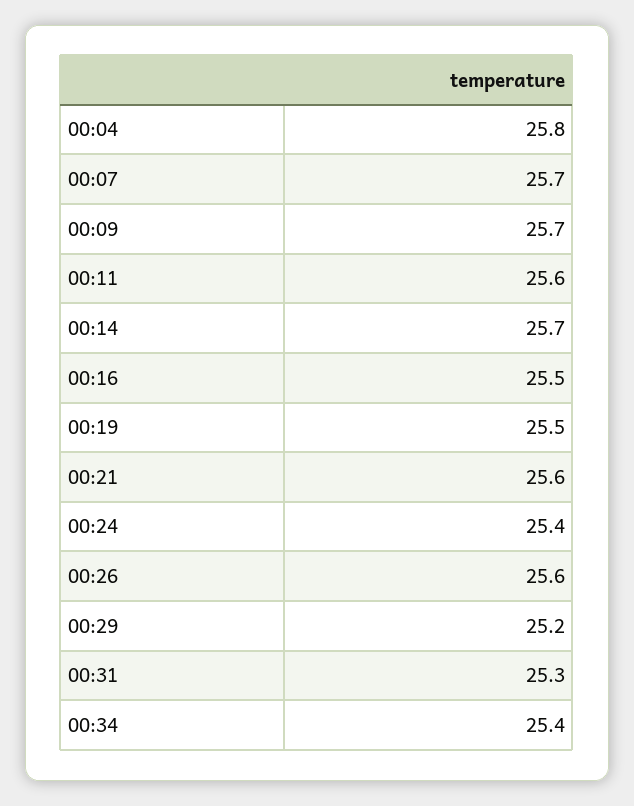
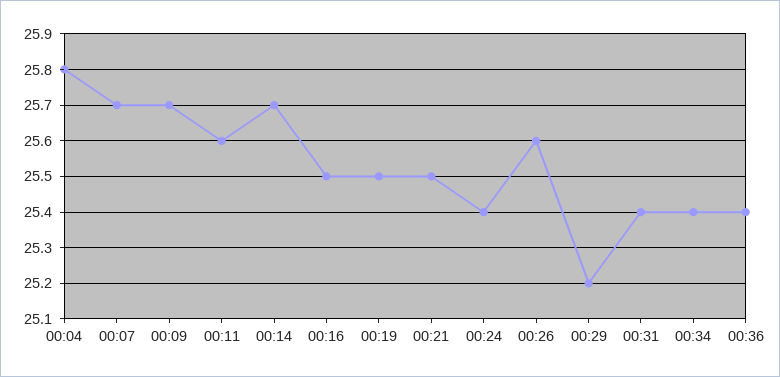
00:21: 25.6 -> 25.5
00:31: 25.3 -> 25.4
00:36: none -> 25.4

